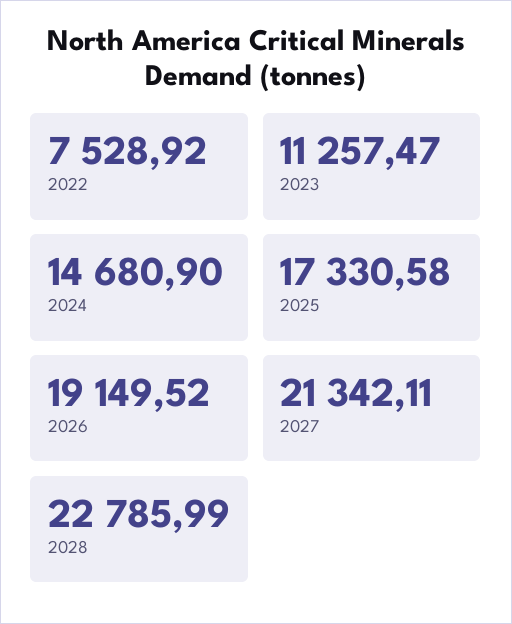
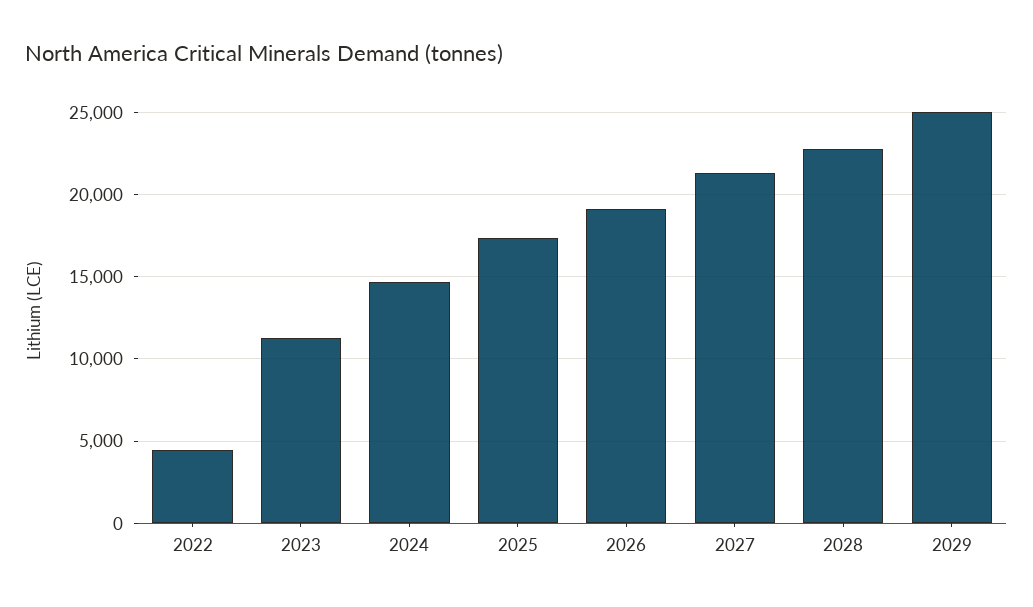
2022: 7528.92 -> 4500
2029: none -> 25000

